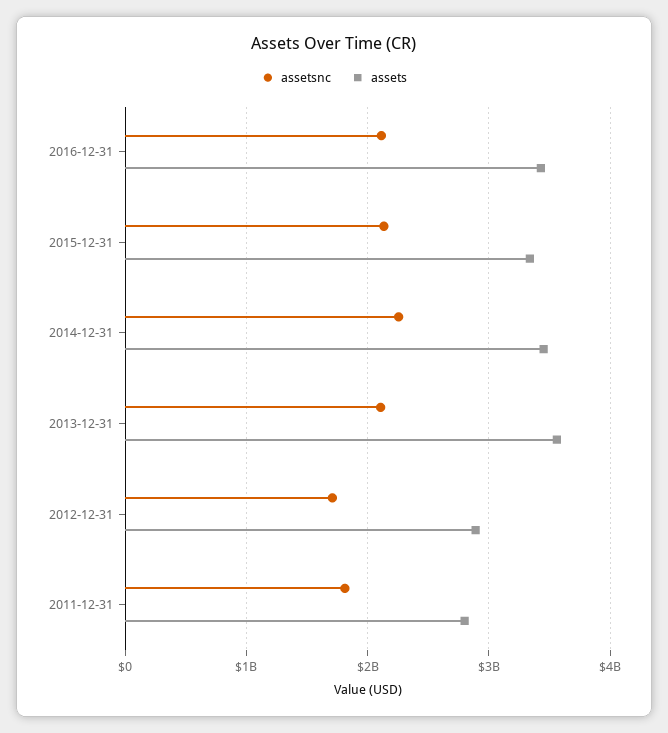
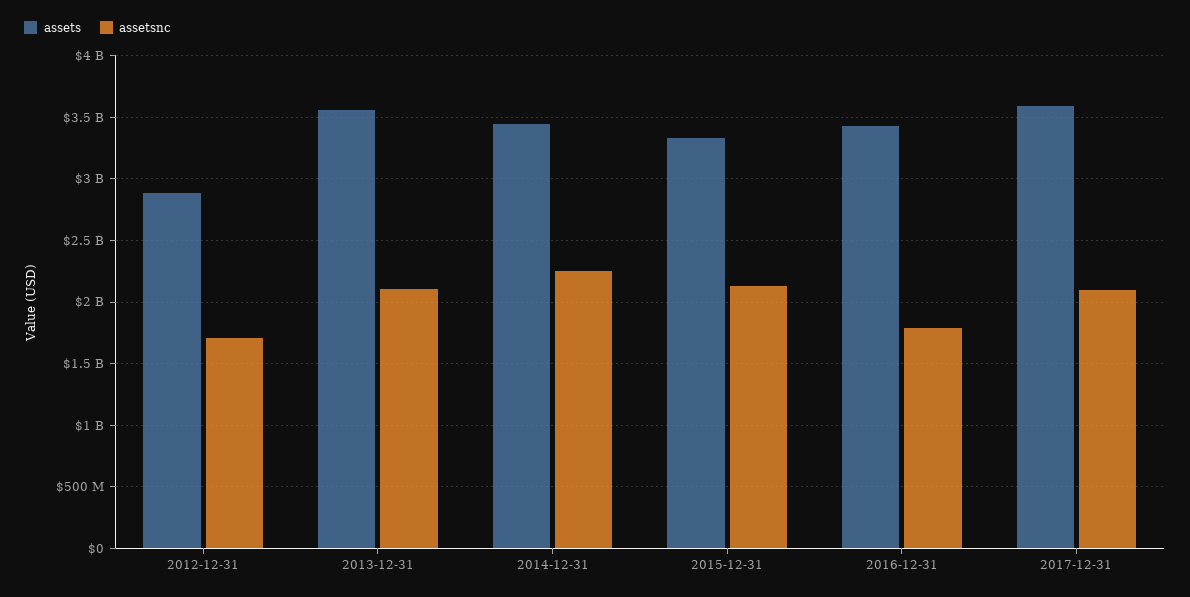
assetsnc, 2016-12-31: 2100000000 -> 1800000000
assetsnc, 2011-12-31: 1800000000 -> none
assets, 2011-12-31: 2800000000 -> none
assets, 2017-12-31: none -> 3600000000
assetsnc, 2017-12-31: none -> 2100000000

